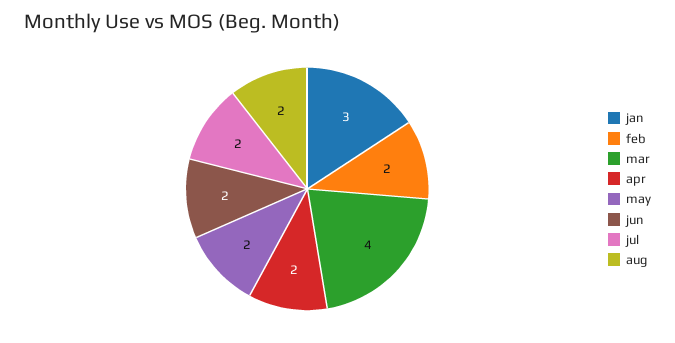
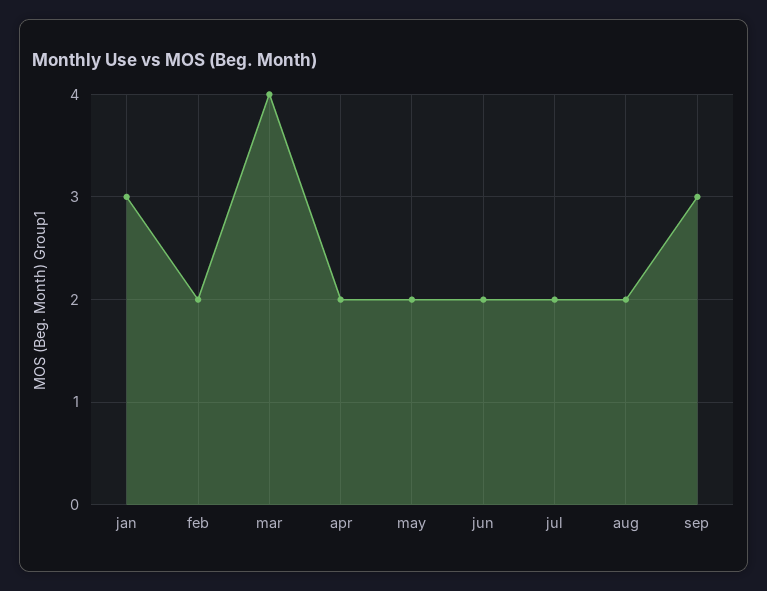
sep: none -> 3

